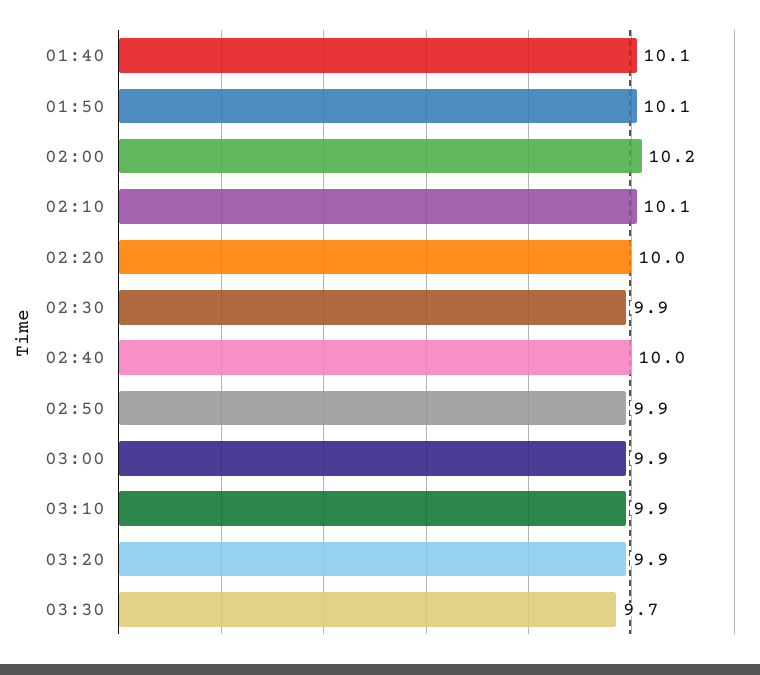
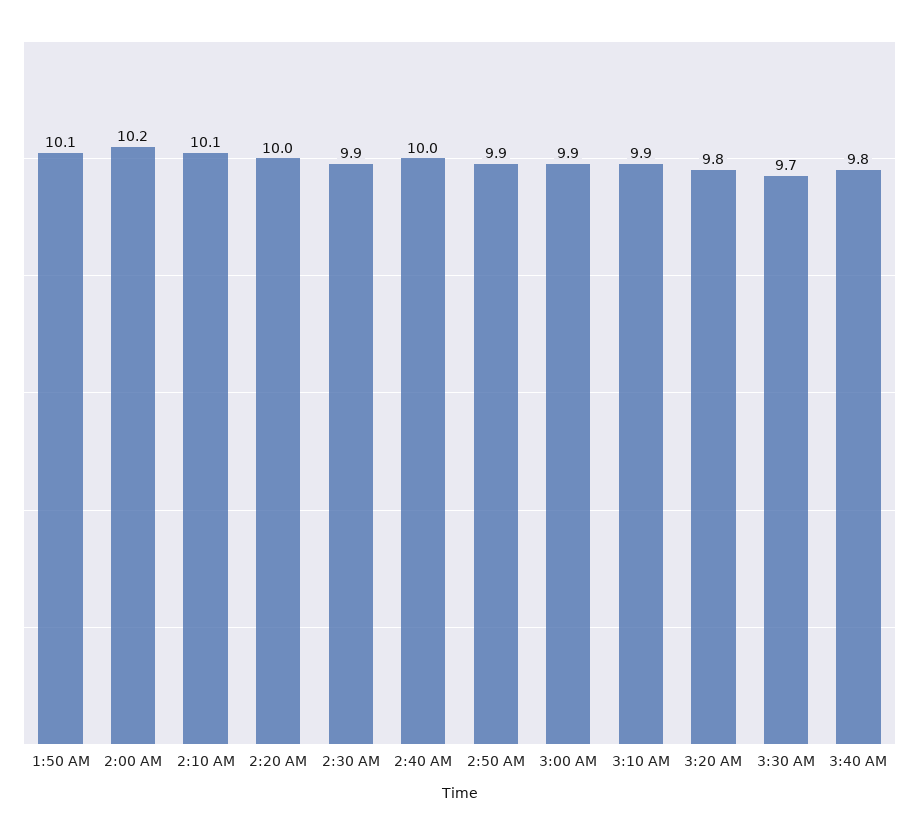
01:40: 10.1 -> none
03:20: 9.9 -> 9.8
3:40 AM: none -> 9.8

